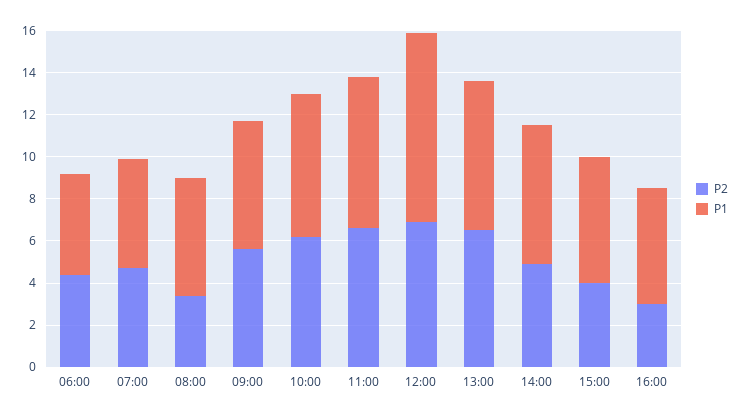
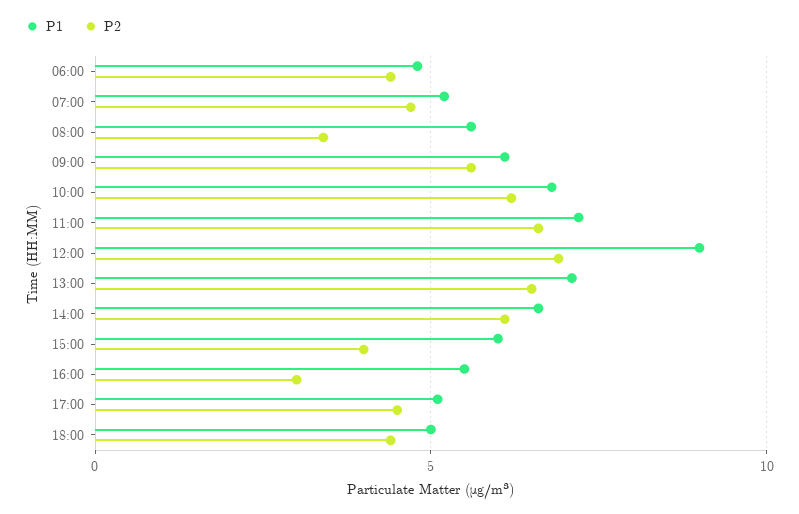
P2, 14:00: 5 -> 6
P1, 17:00: none -> 5
P2, 17:00: none -> 4.5
P1, 18:00: none -> 5
P2, 18:00: none -> 4.5

